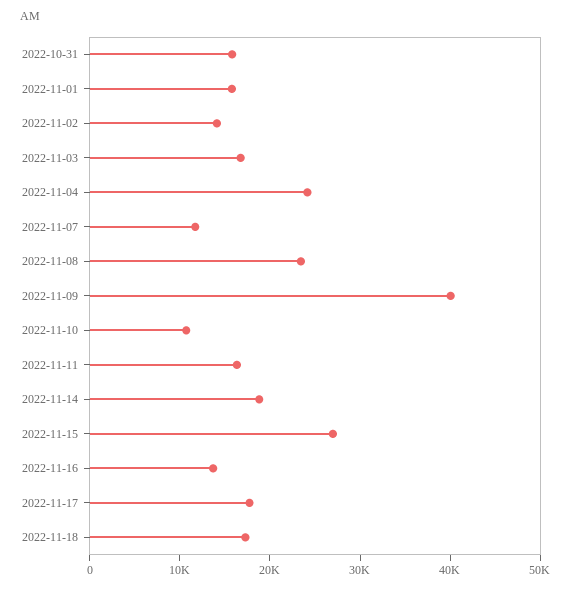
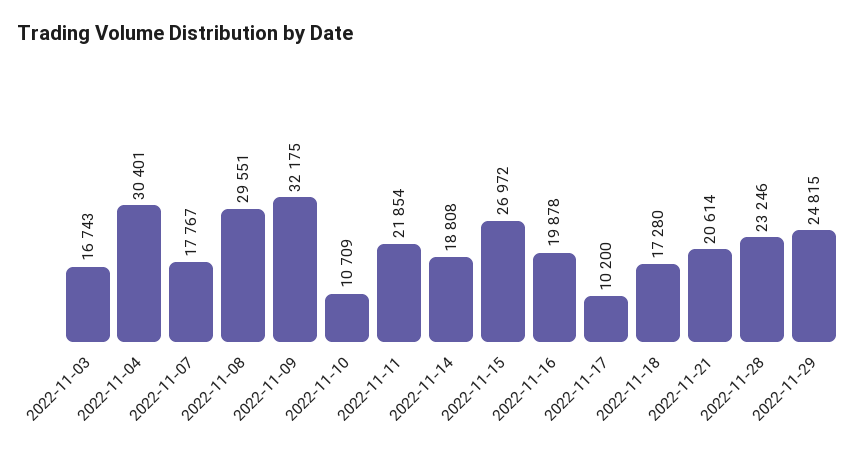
2022-10-31: 16000 -> none
2022-11-01: 16000 -> none
2022-11-02: 14000 -> none
2022-11-04: 24000 -> 30401
2022-11-07: 12000 -> 17767
2022-11-08: 24000 -> 29551
2022-11-09: 40000 -> 32175
2022-11-11: 16000 -> 21854
2022-11-16: 14000 -> 19878
2022-11-17: 18000 -> 10200
2022-11-21: none -> 20614
2022-11-28: none -> 23246
2022-11-29: none -> 24815

